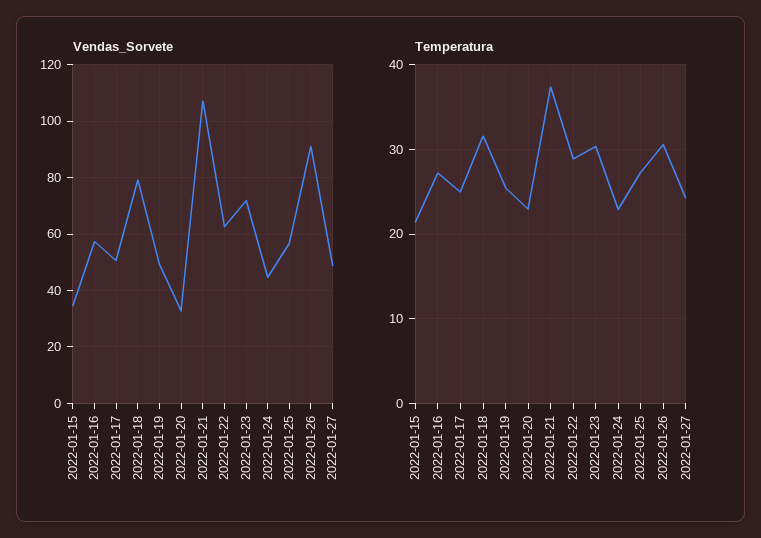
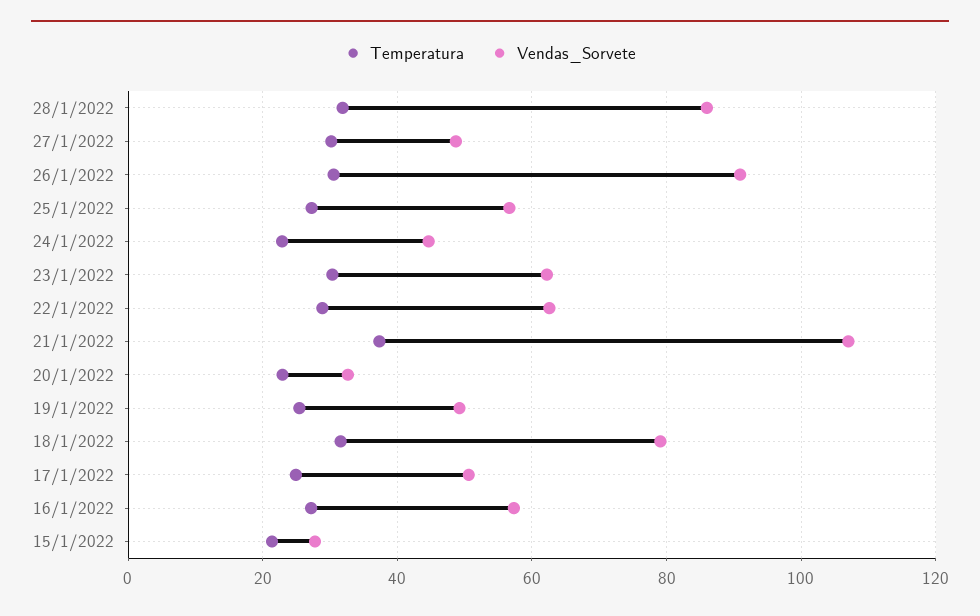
Vendas_Sorvete, 2022-01-15: 35 -> 28
Vendas_Sorvete, 2022-01-23: 72.5 -> 62
Temperatura, 2022-01-27: 24 -> 30
Temperatura, 28/1/2022: none -> 32
Vendas_Sorvete, 28/1/2022: none -> 86

